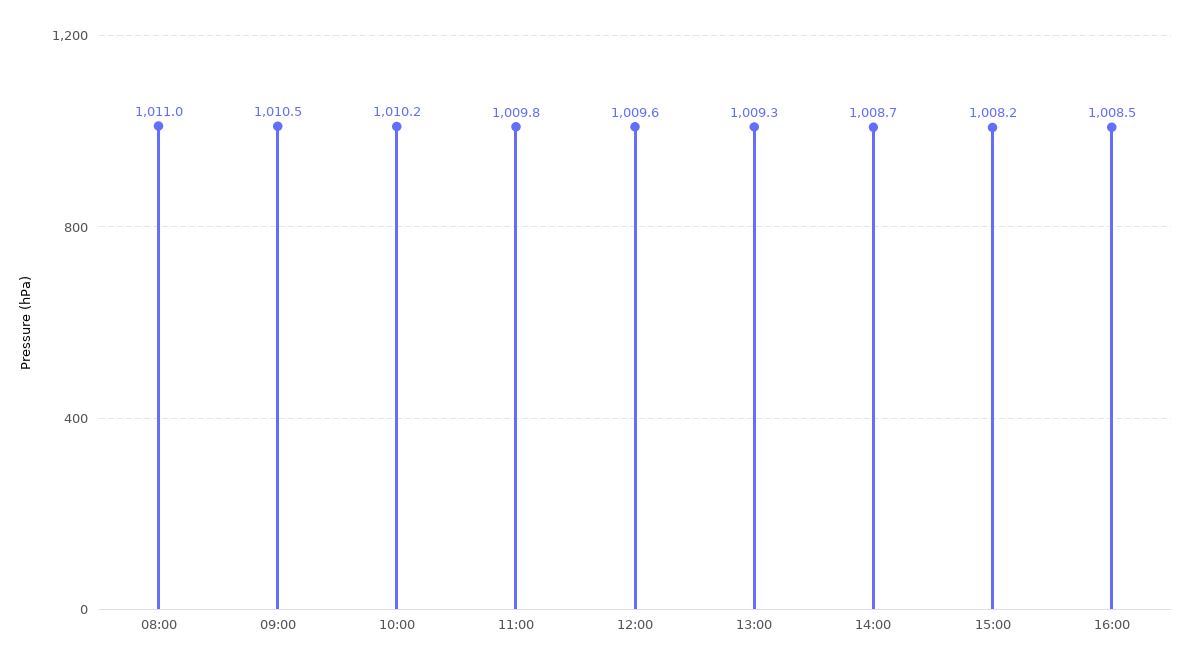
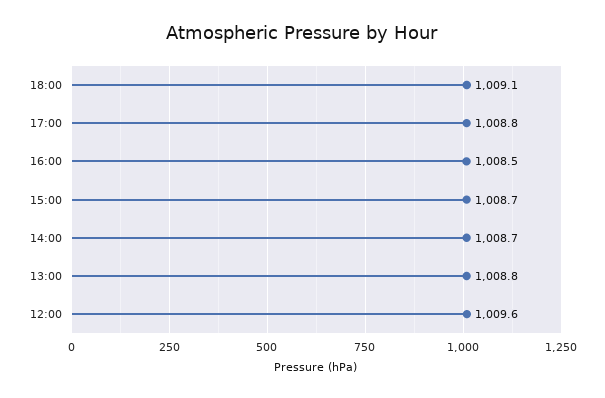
08:00: 1011 -> none
09:00: 1010.5 -> none
10:00: 1010.2 -> none
11:00: 1009.8 -> none
13:00: 1009.3 -> 1008.8
15:00: 1008.2 -> 1008.7
18:00: none -> 1009.1
17:00: none -> 1008.8

